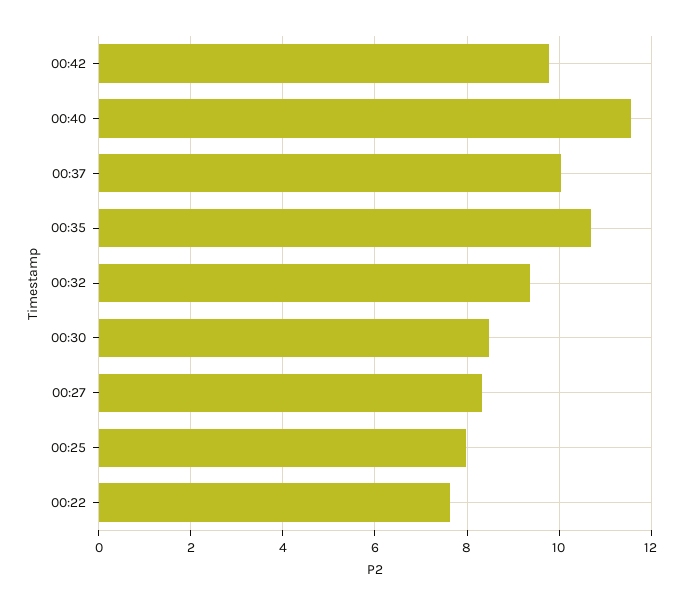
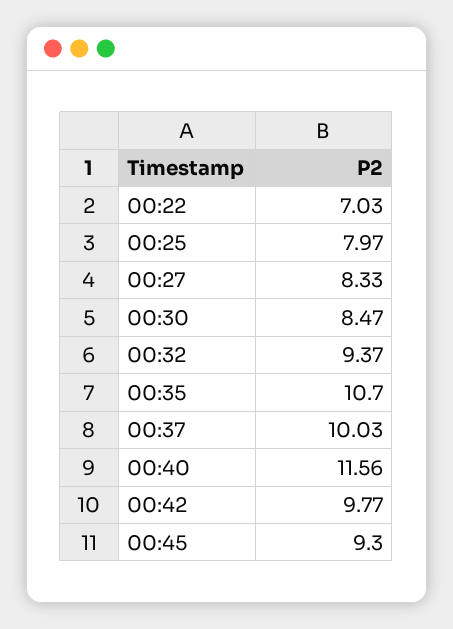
00:22: 7.6 -> 7.03
00:45: none -> 9.3

